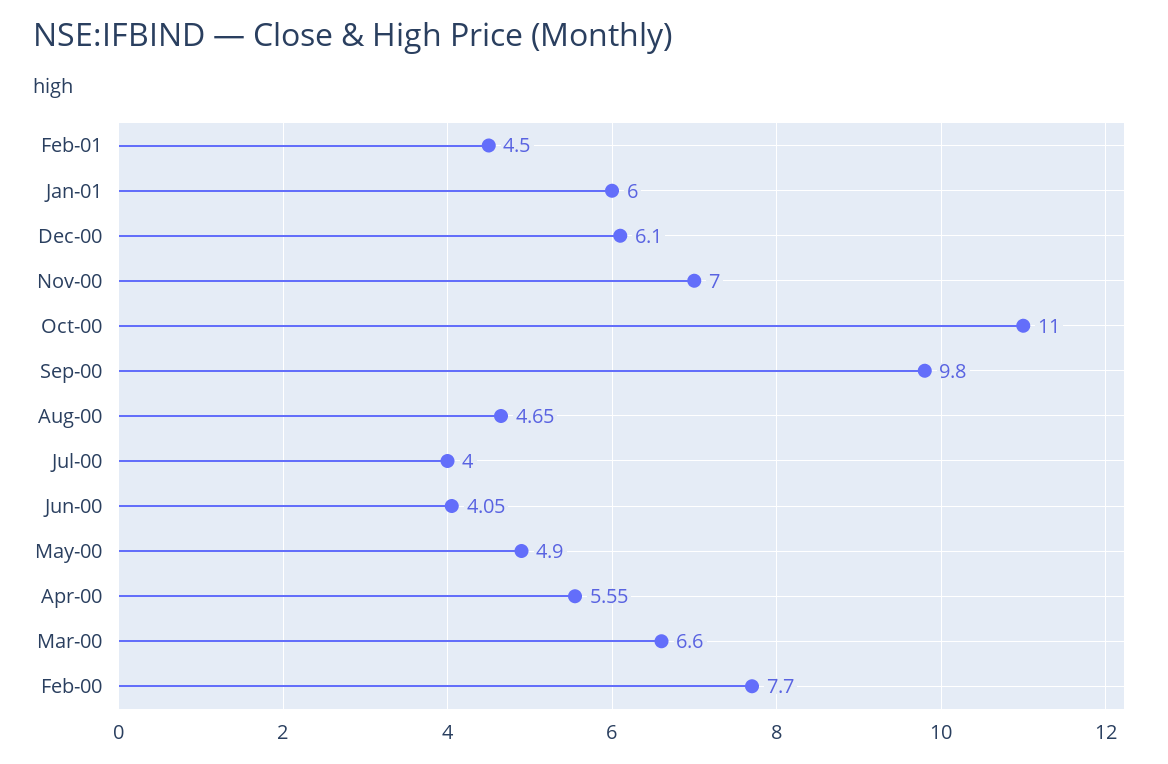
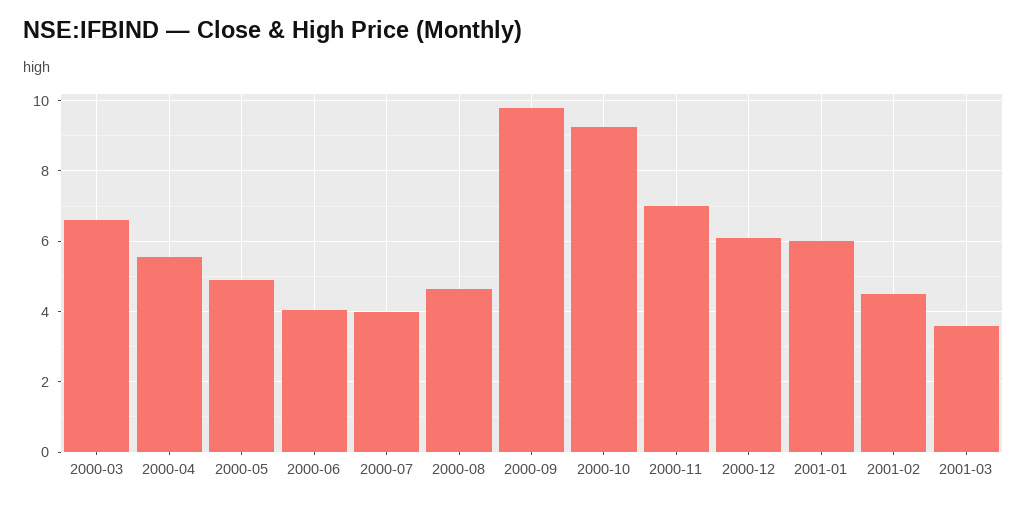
Oct-00: 11 -> 9.2
Feb-00: 7.7 -> none
2001-03: none -> 3.6

